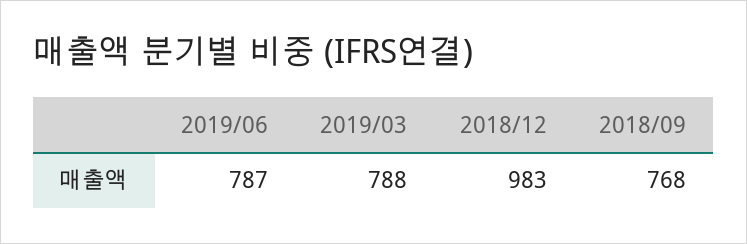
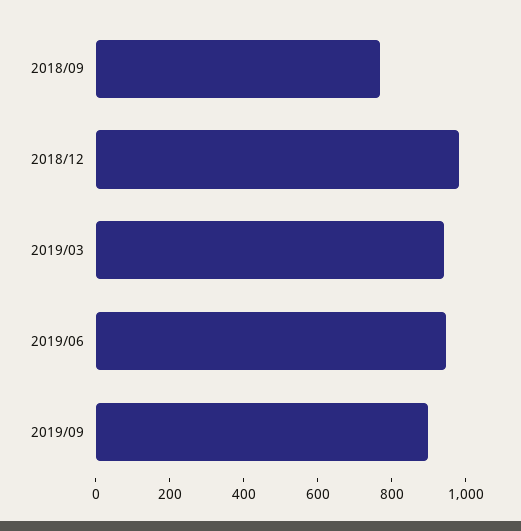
2019/06: 787 -> 950
2019/03: 788 -> 950
2019/09: none -> 900

